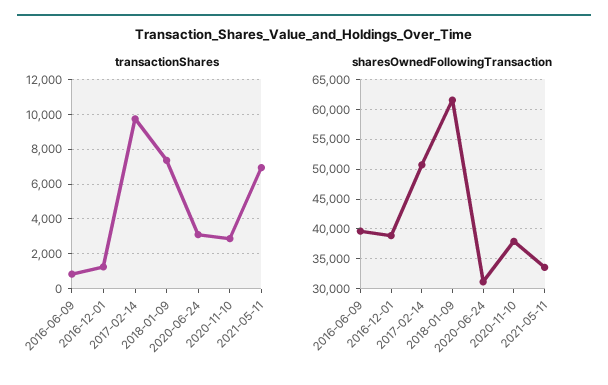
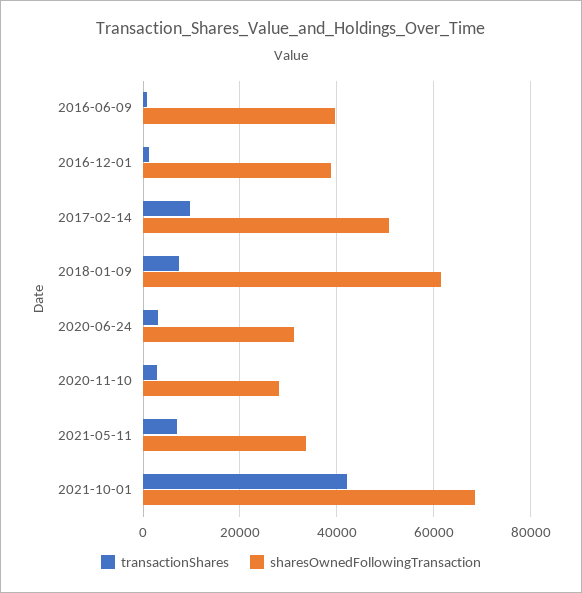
sharesOwnedFollowingTransaction, 2020-11-10: 37500 -> 28000
transactionShares, 2021-10-01: none -> 42000
sharesOwnedFollowingTransaction, 2021-10-01: none -> 68000

